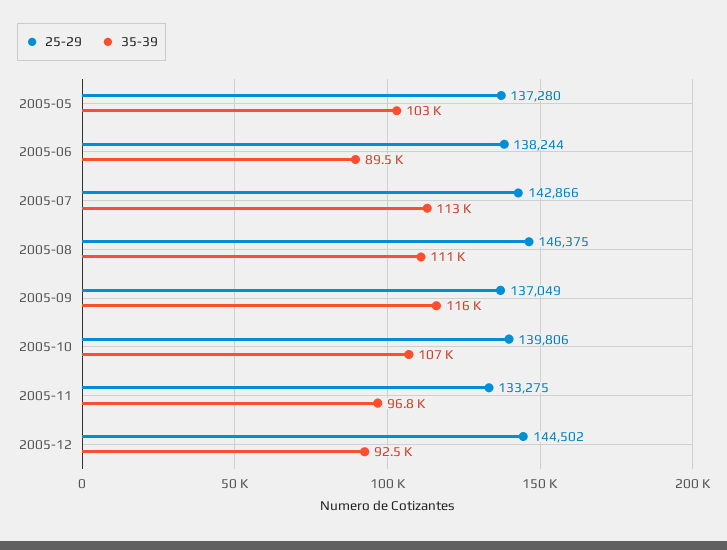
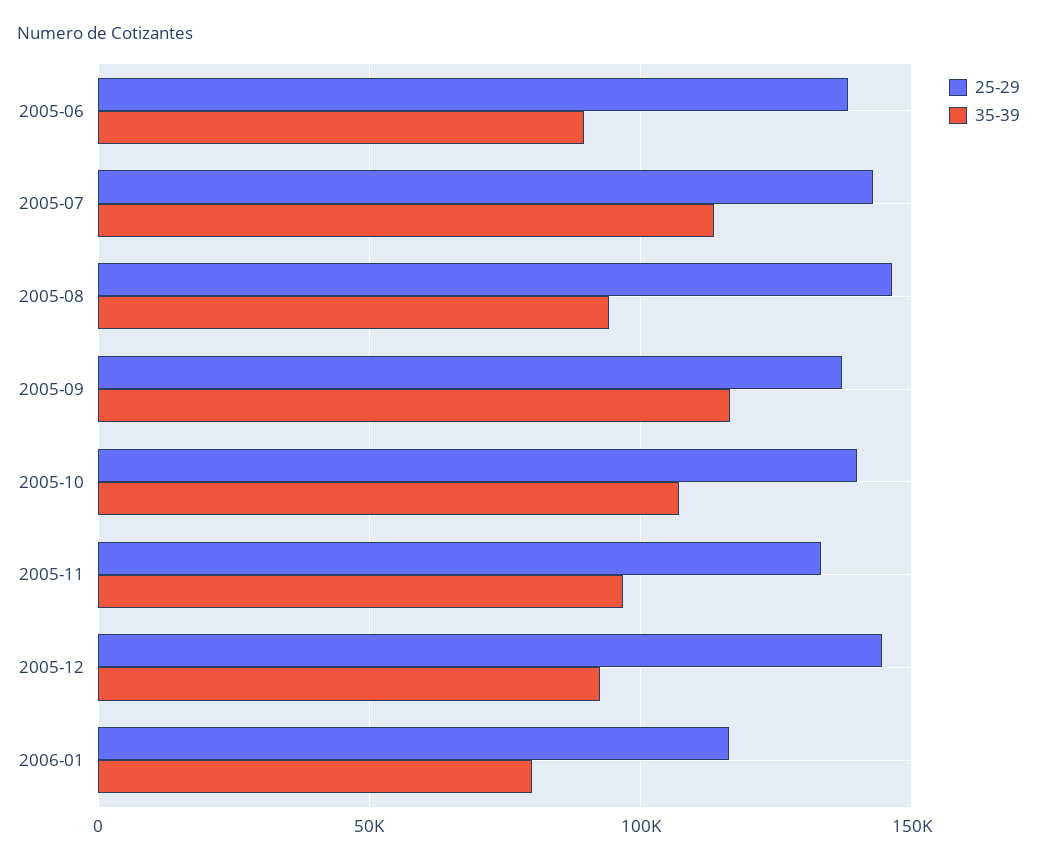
25-29, 2005-05: 137280 -> none
35-39, 2005-05: 103000 -> none
35-39, 2005-08: 111000 -> 95000
25-29, 2006-01: none -> 115000
35-39, 2006-01: none -> 80000

